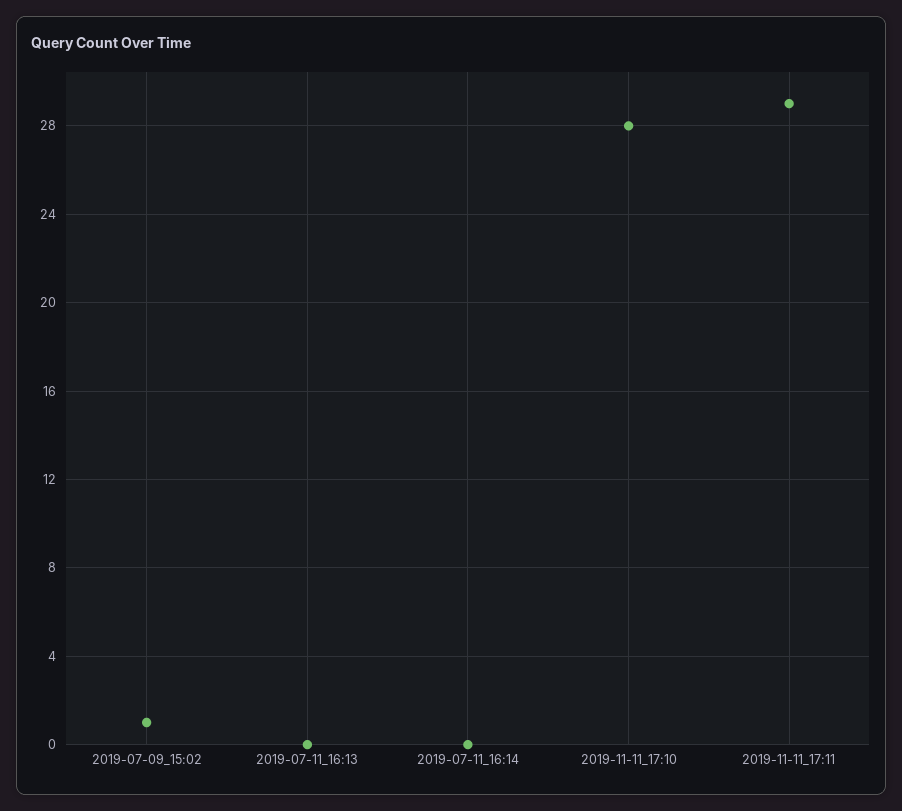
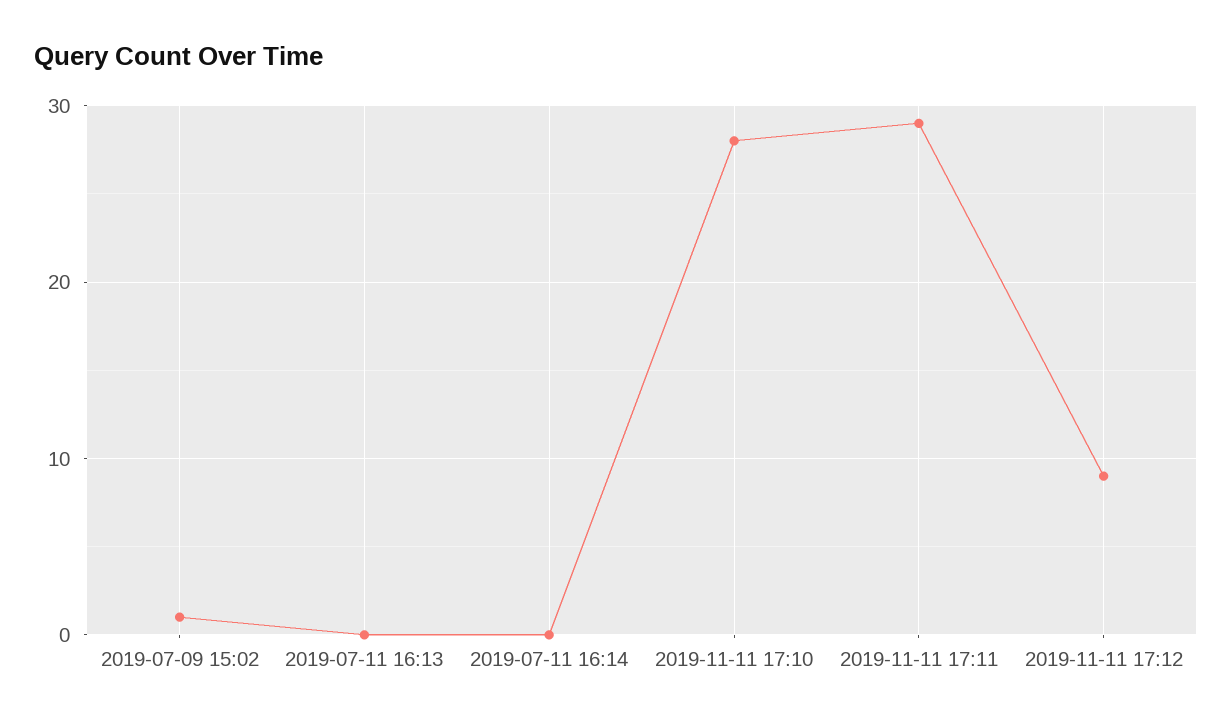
2019-11-11 17:12: none -> 9

